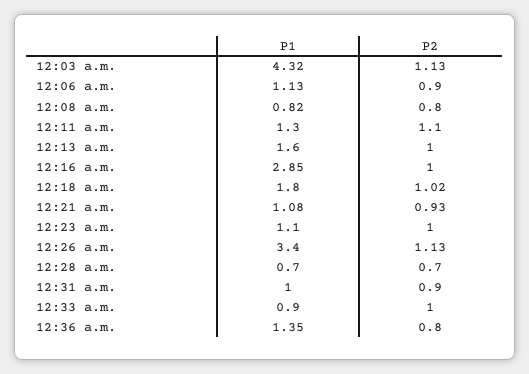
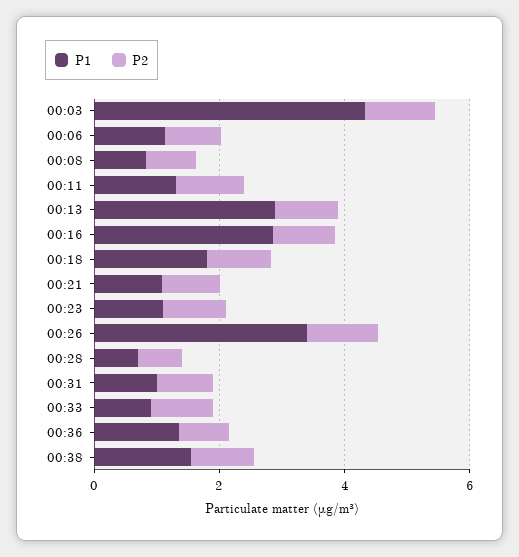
P1, 12:13 a.m.: 1.6 -> 3
P1, 00:38: none -> 1.5
P2, 00:38: none -> 1

